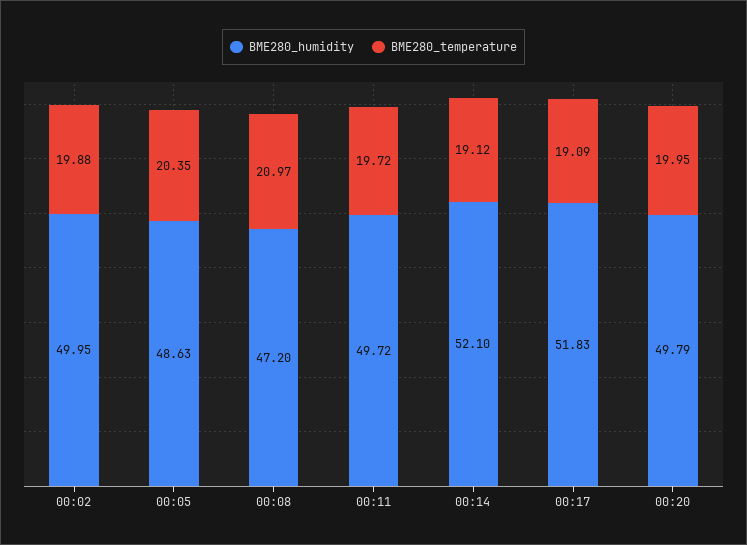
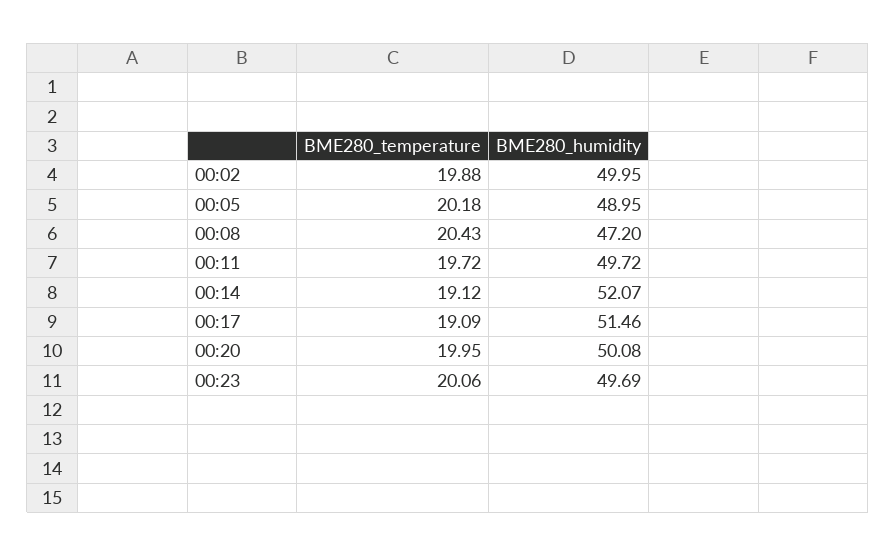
BME280_humidity, 00:05: 48.63 -> 48.95
BME280_temperature, 00:05: 20.35 -> 20.18
BME280_temperature, 00:08: 20.97 -> 20.43
BME280_humidity, 00:14: 52.1 -> 52.07
BME280_humidity, 00:17: 51.83 -> 51.46
BME280_humidity, 00:20: 49.79 -> 50.08
BME280_temperature, 00:23: none -> 20.06
BME280_humidity, 00:23: none -> 49.69

